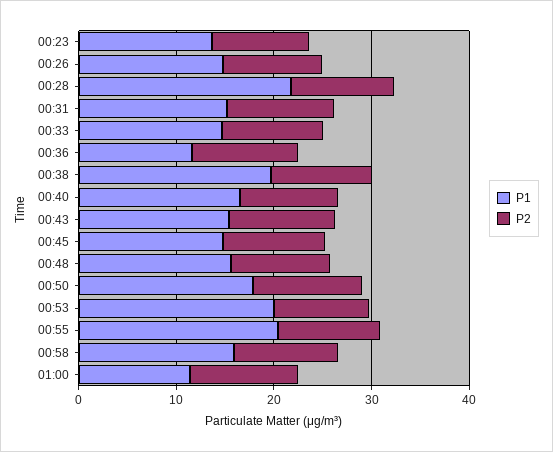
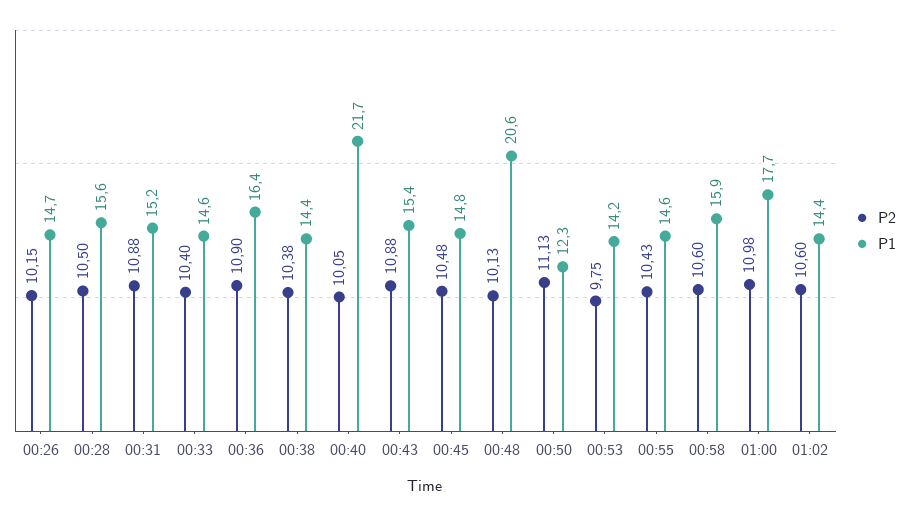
P1, 00:23: 14 -> none
P2, 00:23: 10 -> none
P1, 00:28: 22 -> 15.6
P1, 00:36: 12 -> 16.4
P1, 00:38: 20 -> 14.4
P1, 00:40: 16 -> 21.7
P1, 00:48: 16 -> 20.6
P1, 00:50: 18 -> 12.3
P1, 00:53: 20 -> 14.2
P1, 00:55: 20 -> 14.6
P1, 01:00: 12 -> 17.7
P2, 01:02: none -> 10.6
P1, 01:02: none -> 14.4

